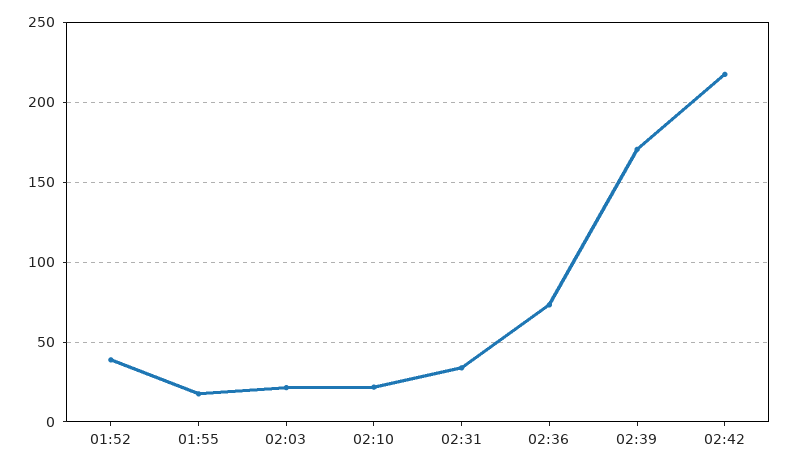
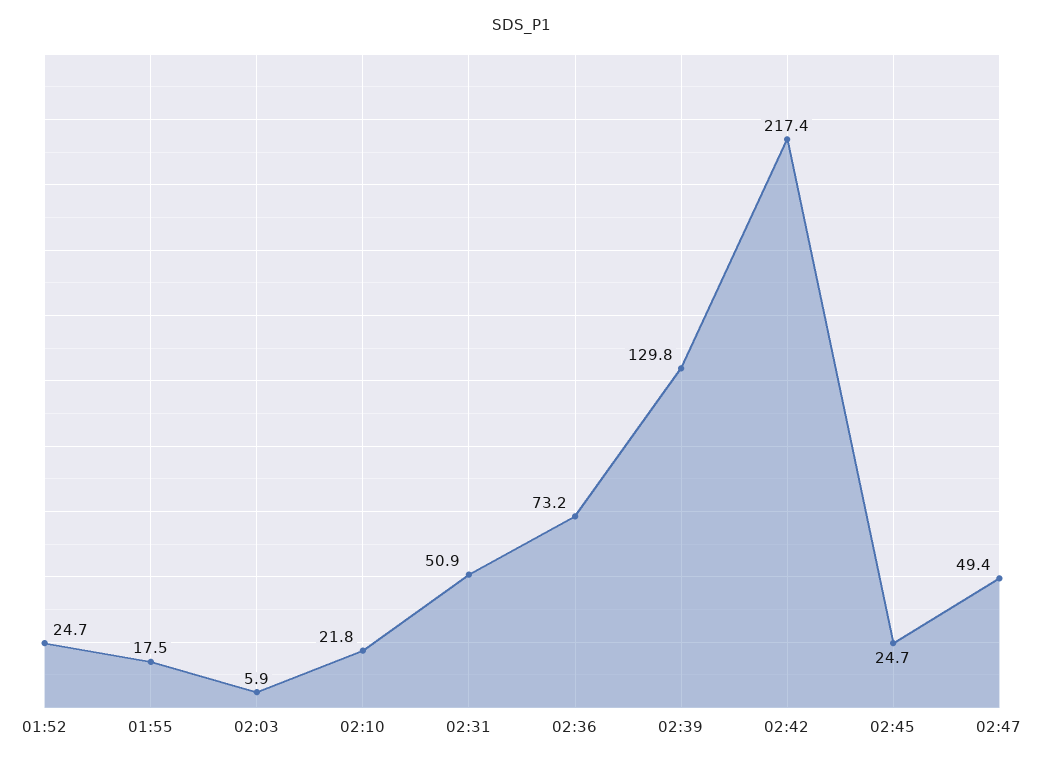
01:52: 40 -> 24.7
02:03: 20 -> 5.9
02:31: 35 -> 50.9
02:39: 170 -> 129.8
02:45: none -> 24.7
02:47: none -> 49.4

